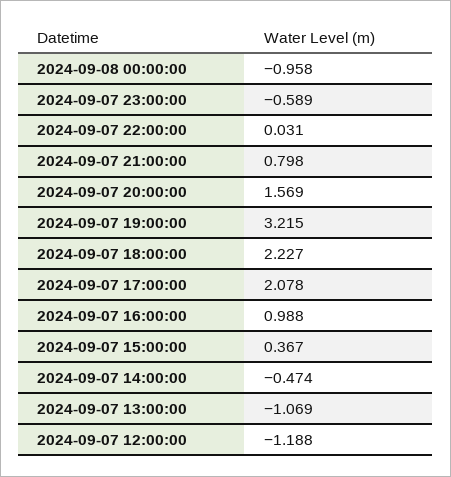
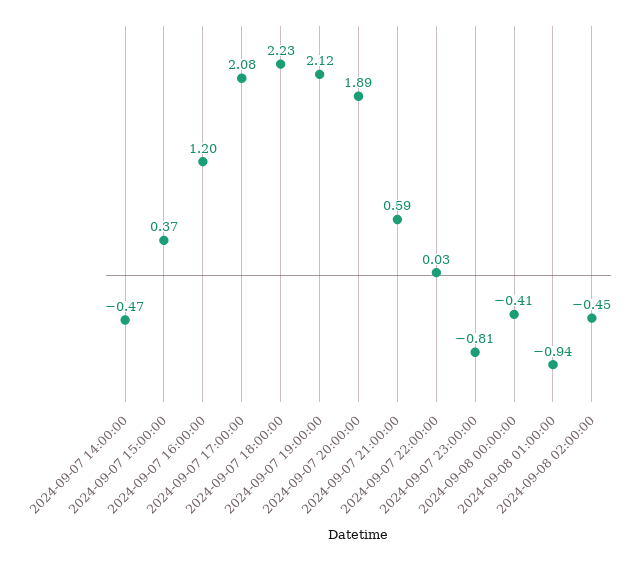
2024-09-08 00:00:00: -0.958 -> -0.41
2024-09-07 23:00:00: -0.589 -> -0.81
2024-09-07 21:00:00: 0.798 -> 0.59
2024-09-07 20:00:00: 1.569 -> 1.89
2024-09-07 19:00:00: 3.215 -> 2.12
2024-09-07 16:00:00: 0.988 -> 1.2
2024-09-07 13:00:00: -1.069 -> none
2024-09-07 12:00:00: -1.188 -> none
2024-09-08 01:00:00: none -> -0.94
2024-09-08 02:00:00: none -> -0.45

